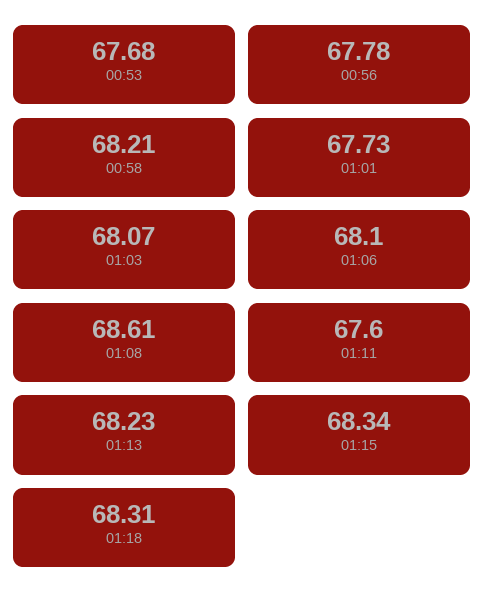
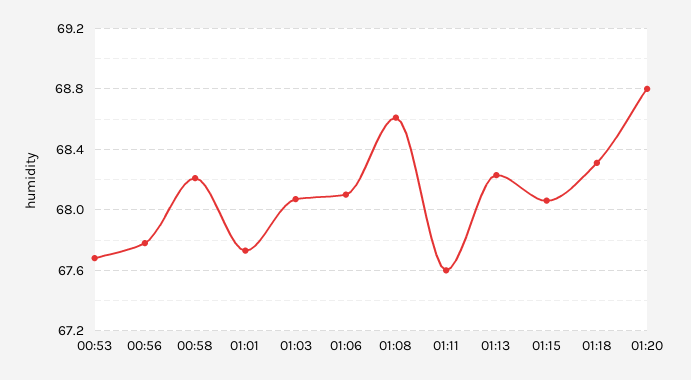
01:15: 68.34 -> 68.05
01:20: none -> 68.8

